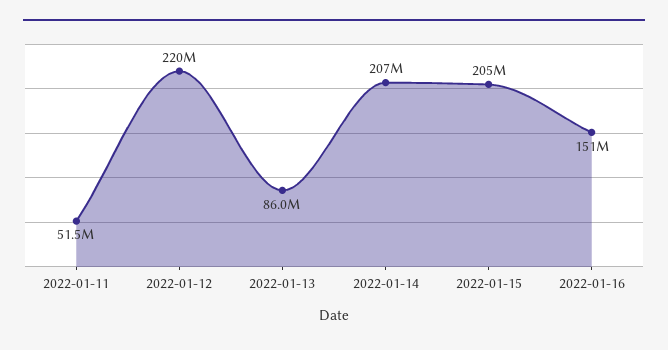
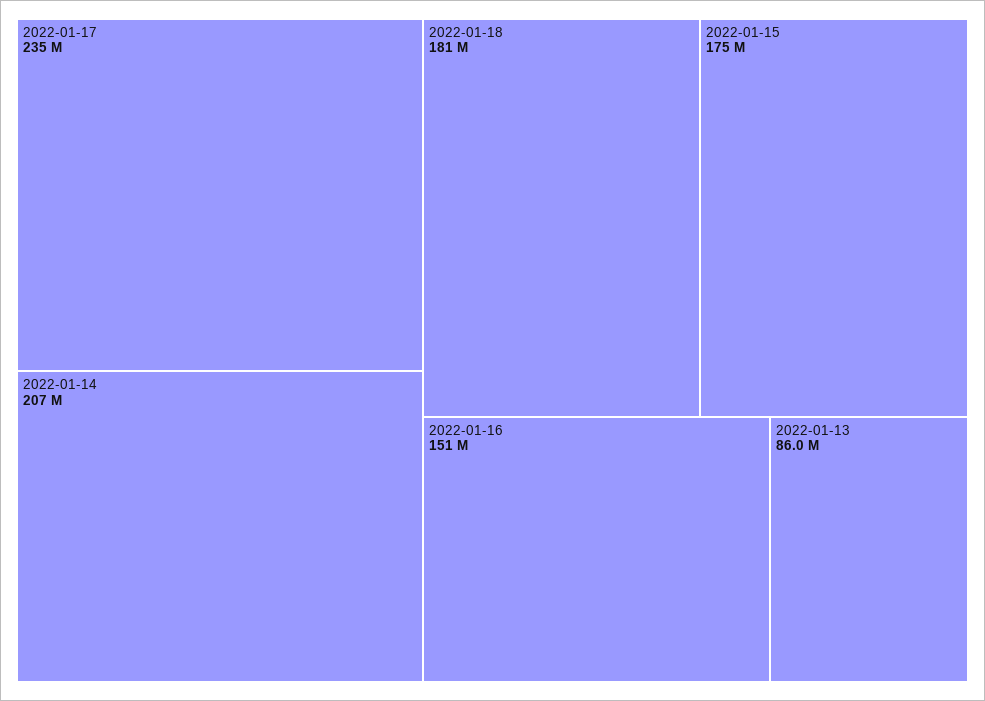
2022-01-11: 51500000 -> none
2022-01-12: 220000000 -> none
2022-01-15: 205000000 -> 175000000
2022-01-17: none -> 235000000
2022-01-18: none -> 181000000

